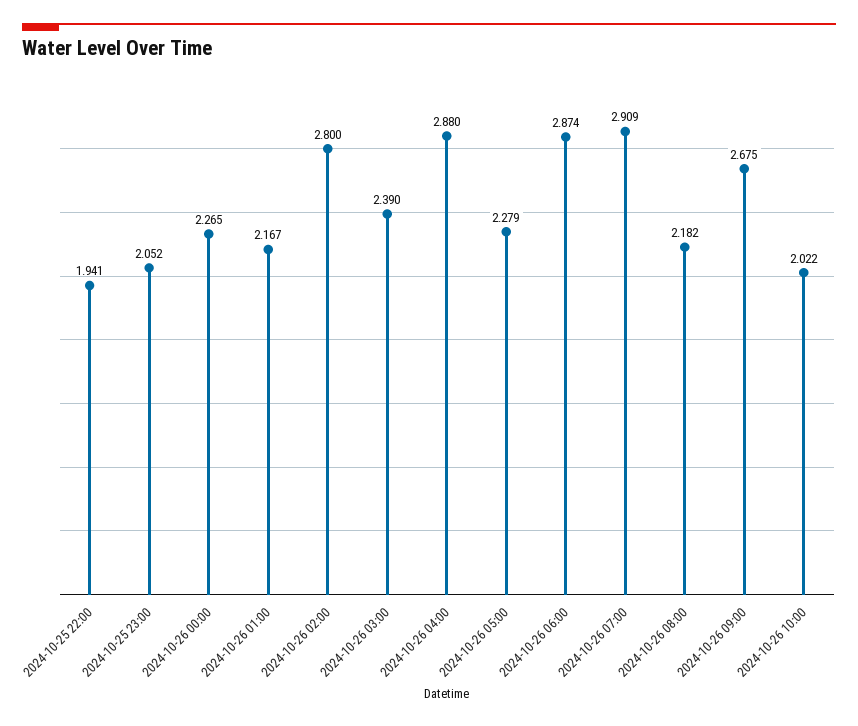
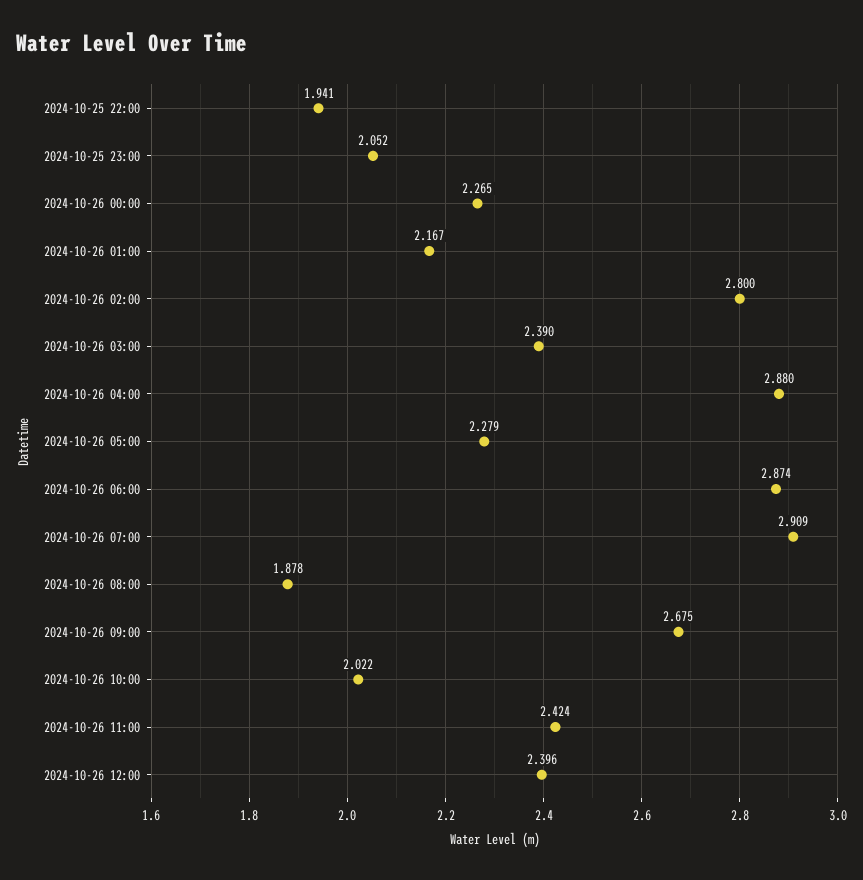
2024-10-26 08:00: 2.182 -> 1.878
2024-10-26 11:00: none -> 2.424
2024-10-26 12:00: none -> 2.396

